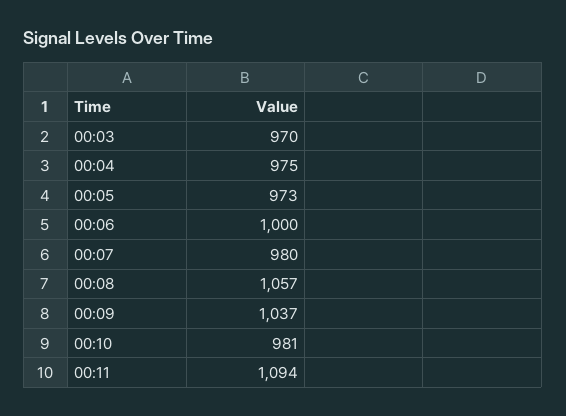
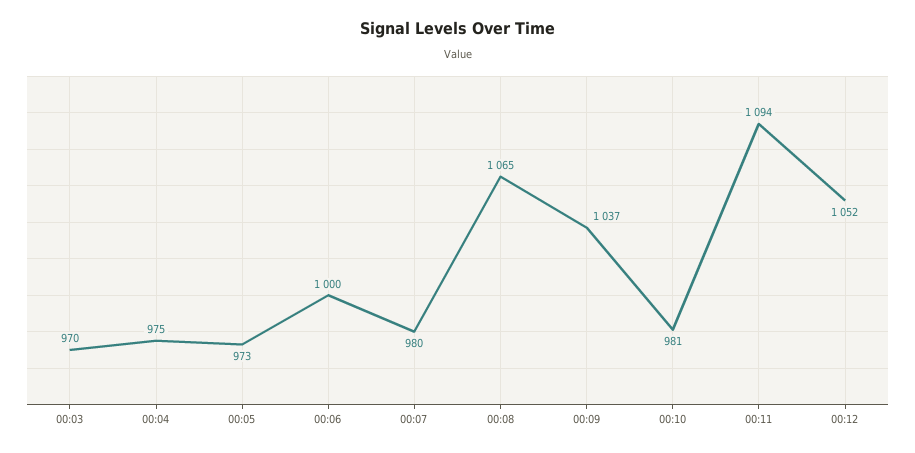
00:08: 1057 -> 1065
00:12: none -> 1052

